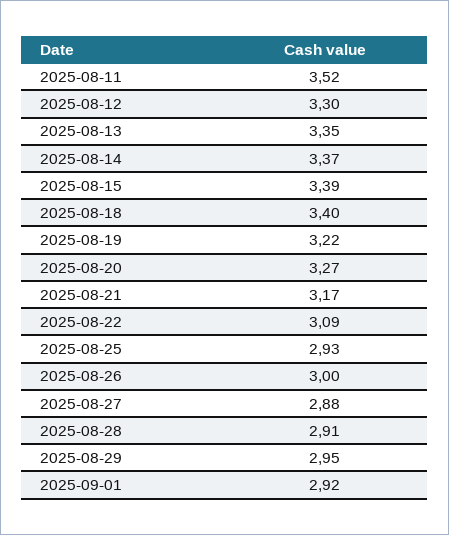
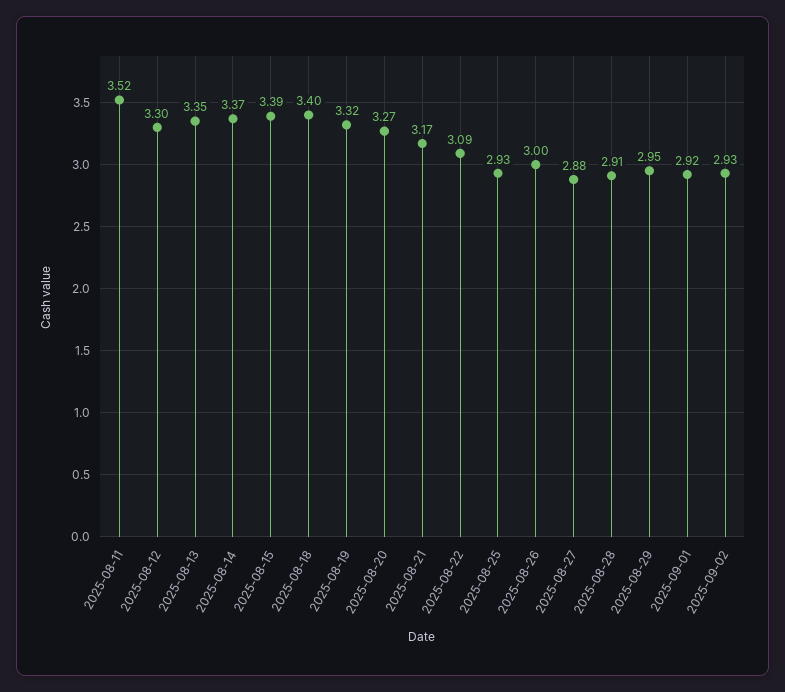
2025-08-19: 3.22 -> 3.32
2025-09-02: none -> 2.93

